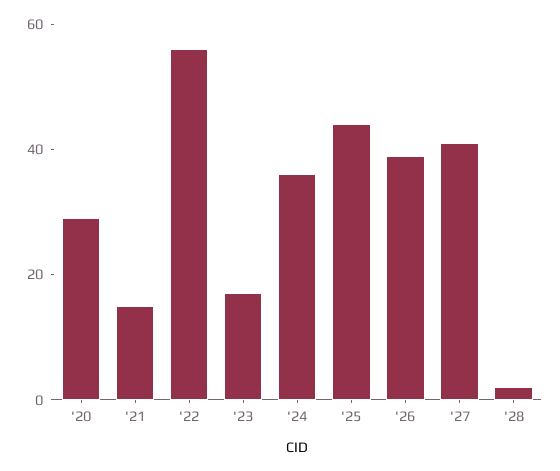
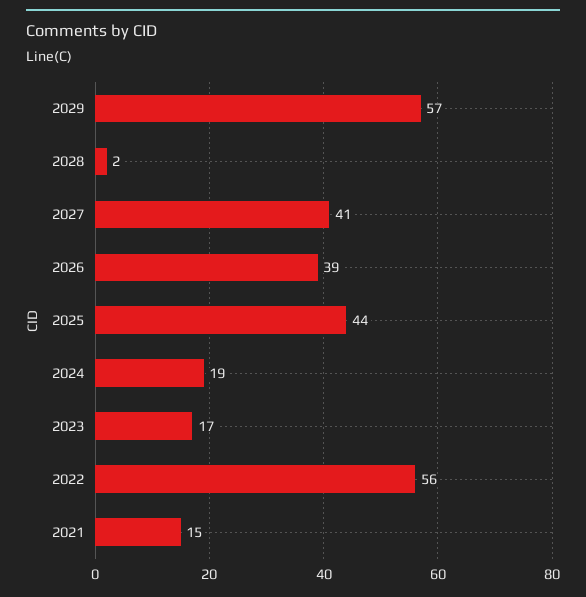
'20: 30 -> none
'24: 35 -> 19
2029: none -> 57

